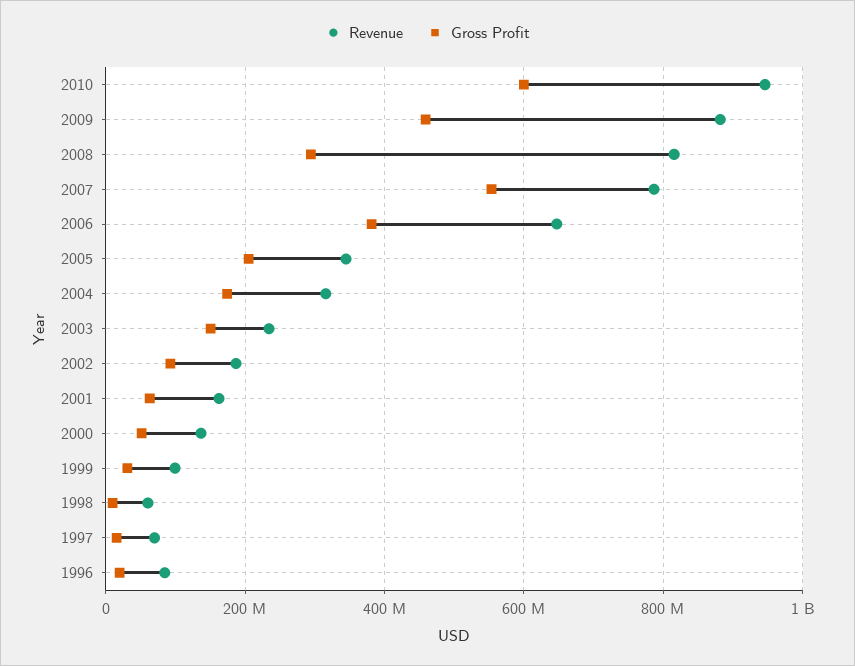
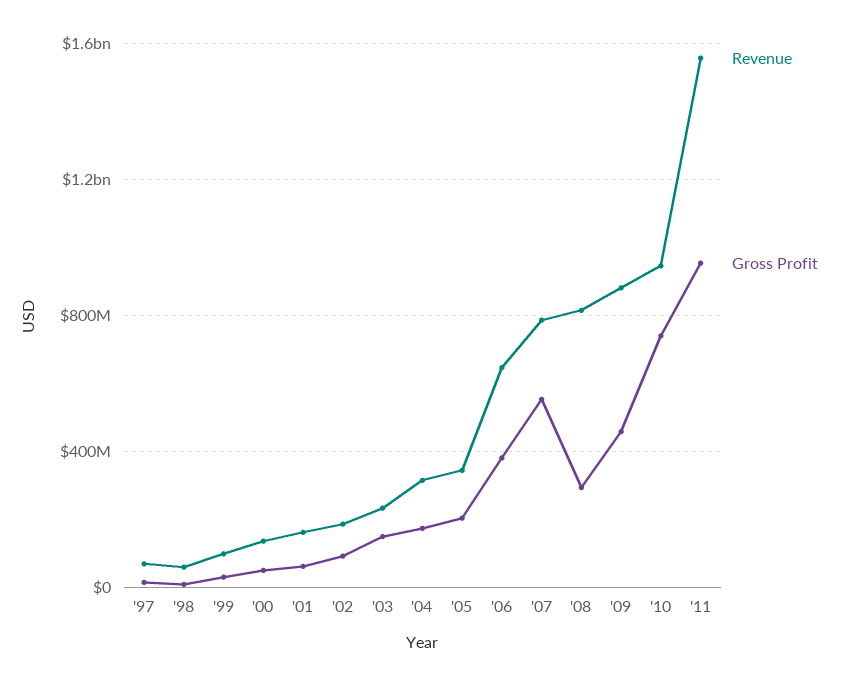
Gross Profit, 2010: 600000000 -> 750000000
Revenue, 1996: 80000000 -> none
Gross Profit, 1996: 20000000 -> none
Revenue, '11: none -> 1550000000
Gross Profit, '11: none -> 950000000

